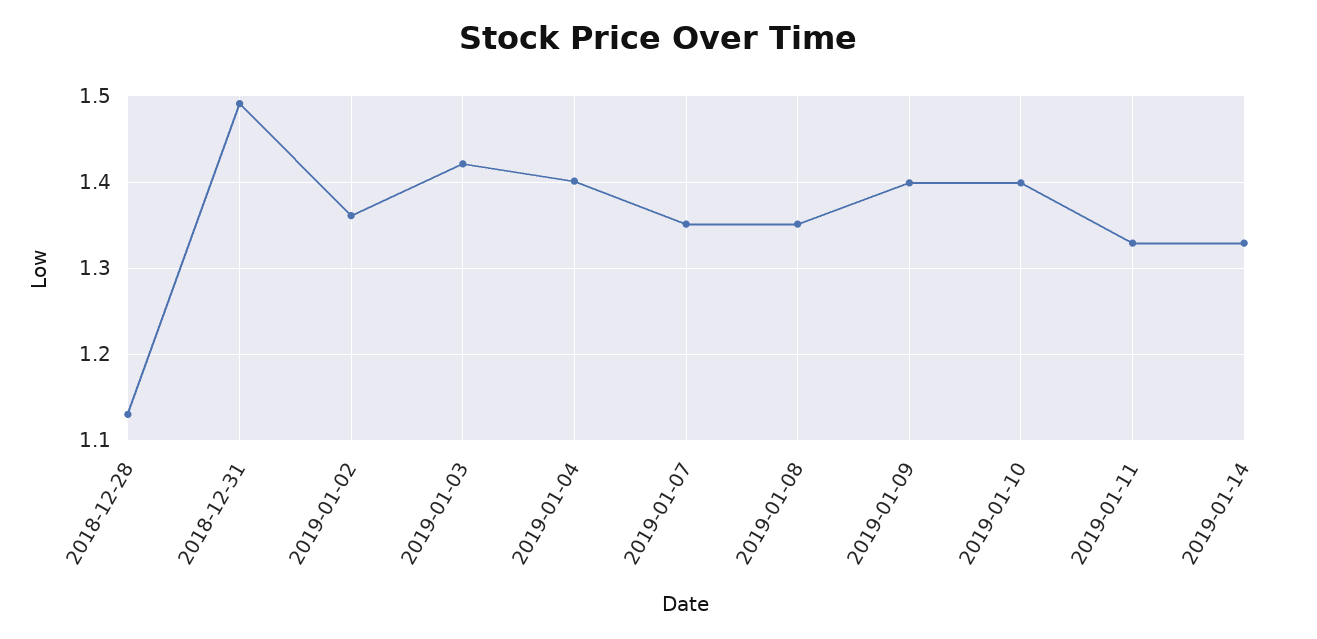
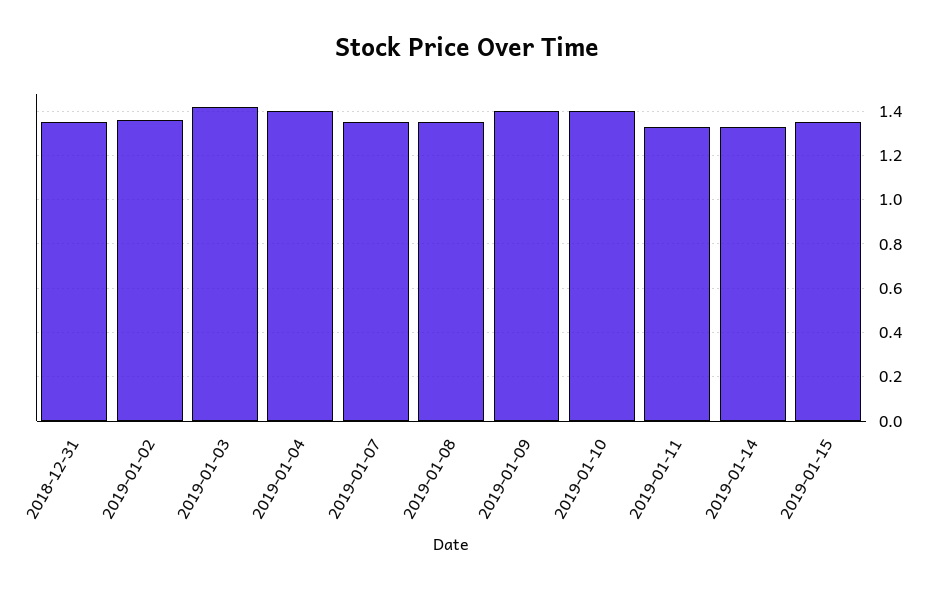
2018-12-28: 1.13 -> none
2018-12-31: 1.49 -> 1.35
2019-01-15: none -> 1.35

